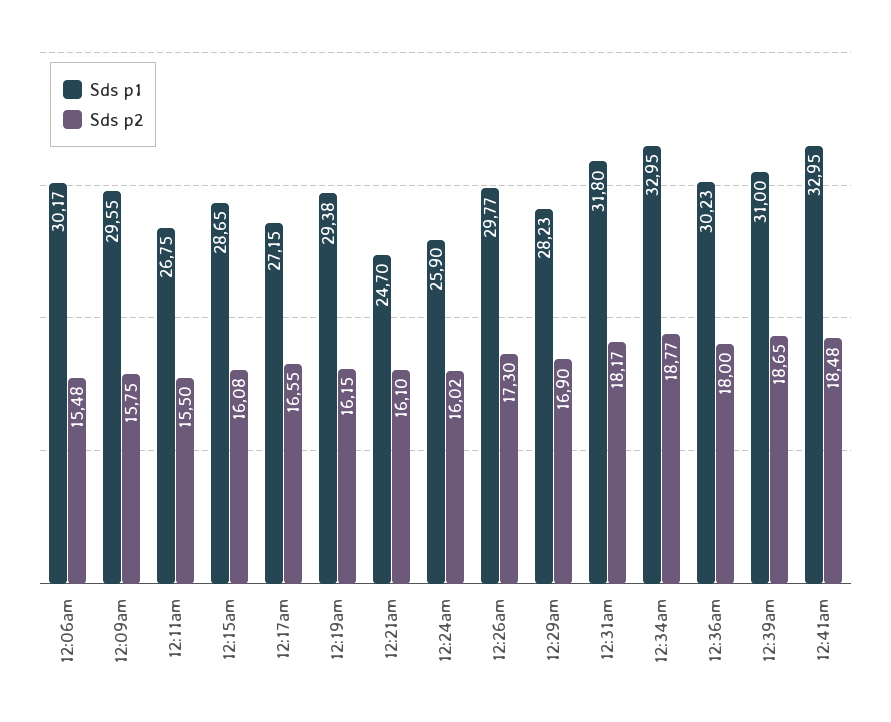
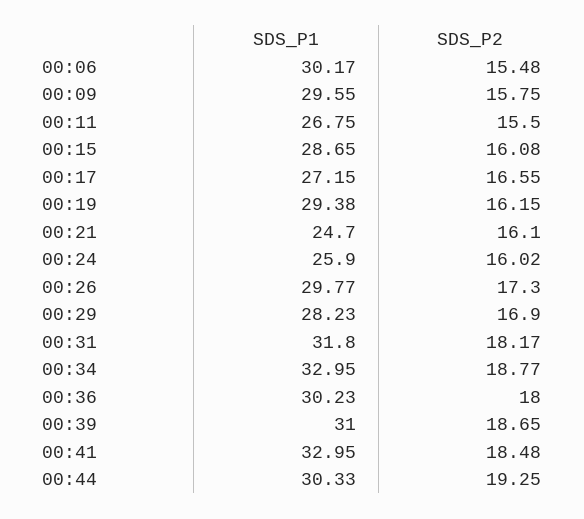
Sds p1, 00:44: none -> 30.33
Sds p2, 00:44: none -> 19.25

